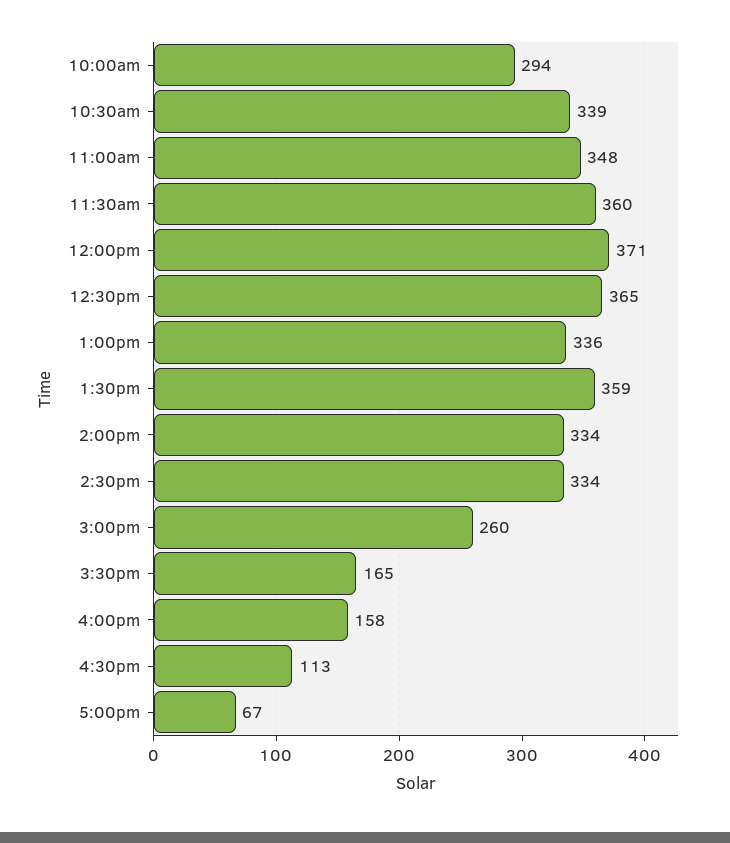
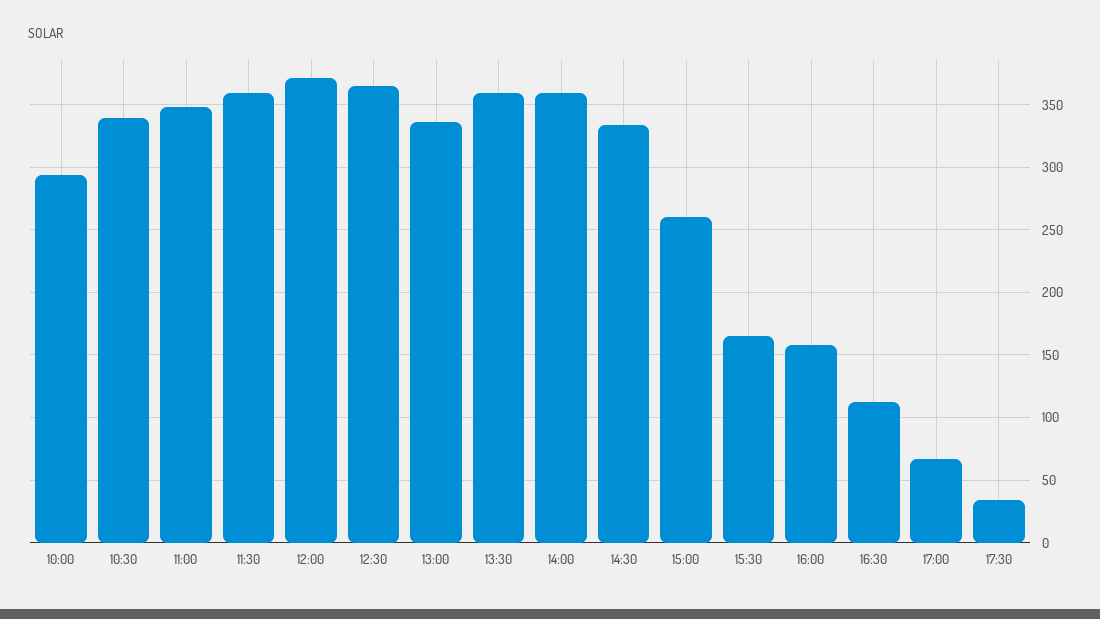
2:00pm: 334 -> 360
17:30: none -> 35

